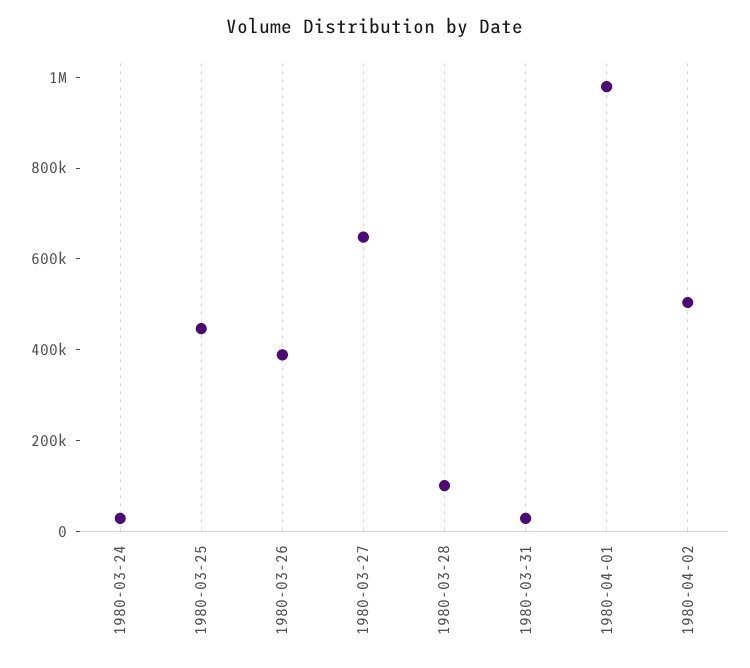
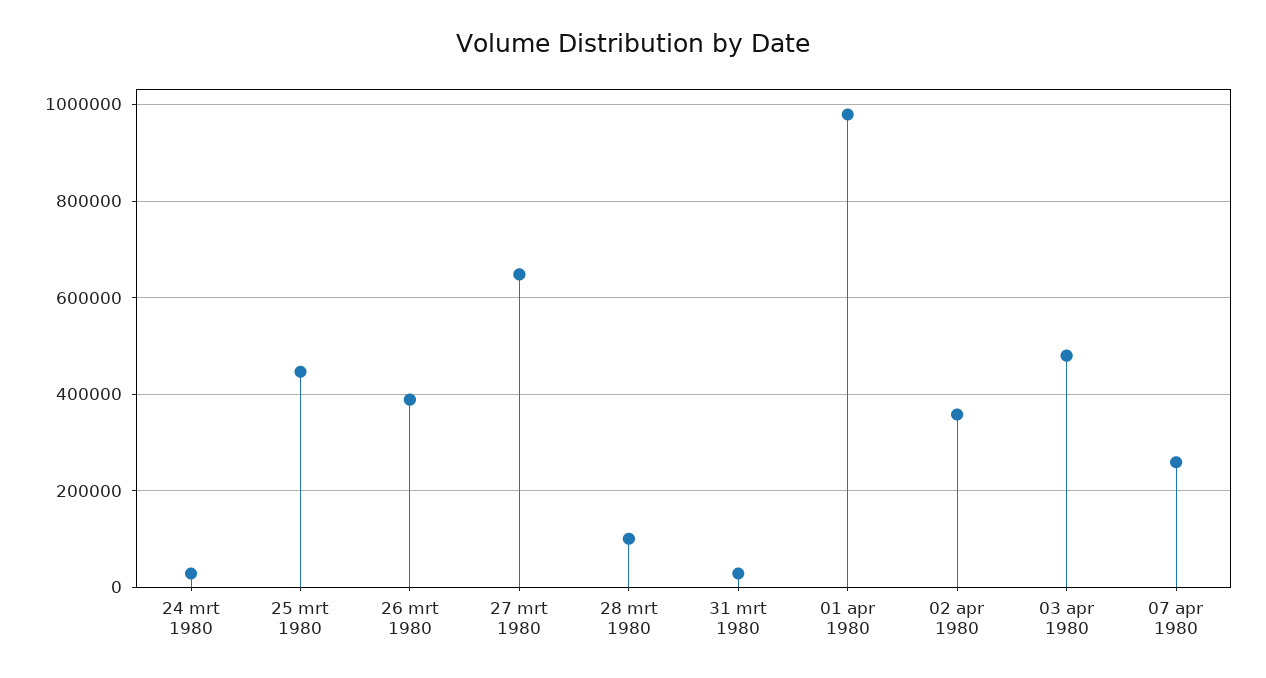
1980-04-02: 500000 -> 360000
03 apr 1980: none -> 480000
07 apr 1980: none -> 260000

